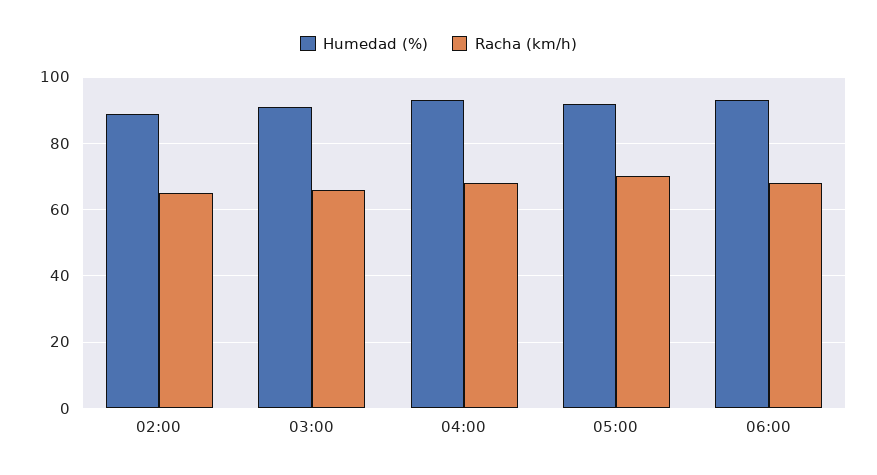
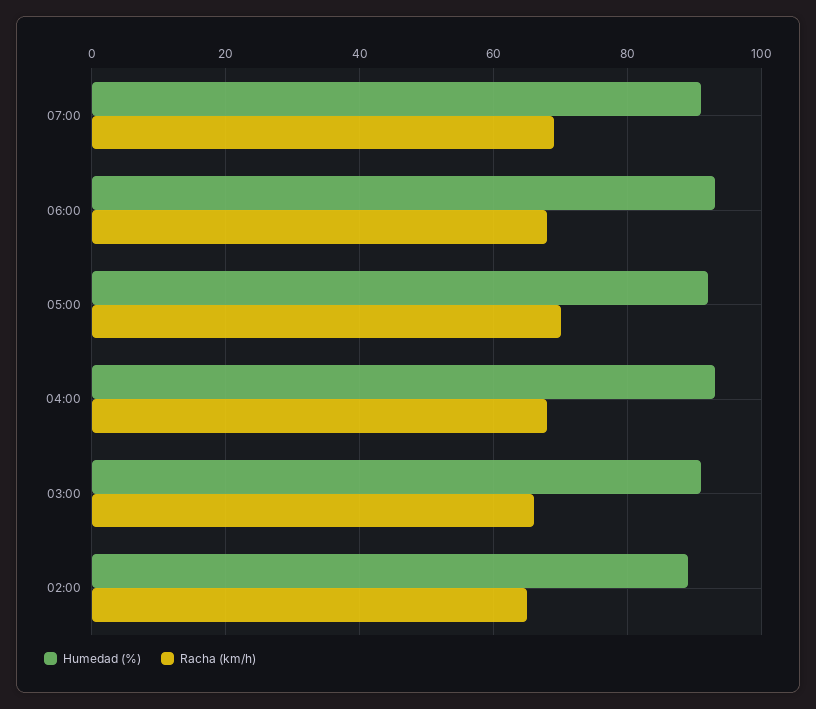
Humedad (%), 07:00: none -> 90
Racha (km/h), 07:00: none -> 70

